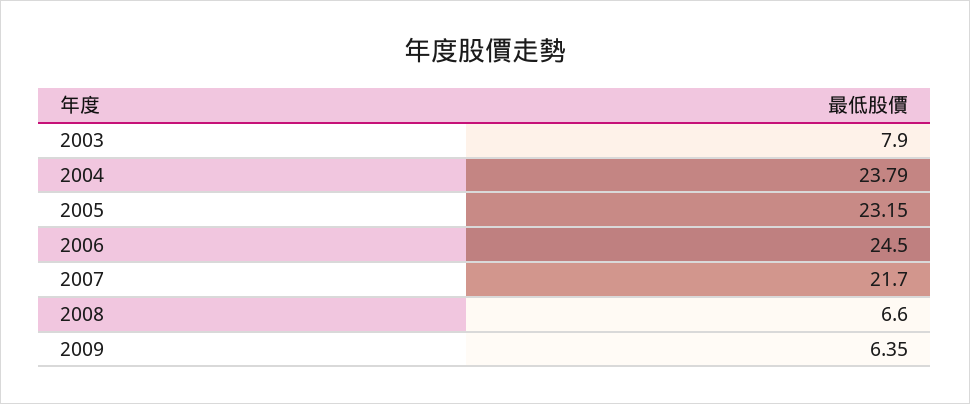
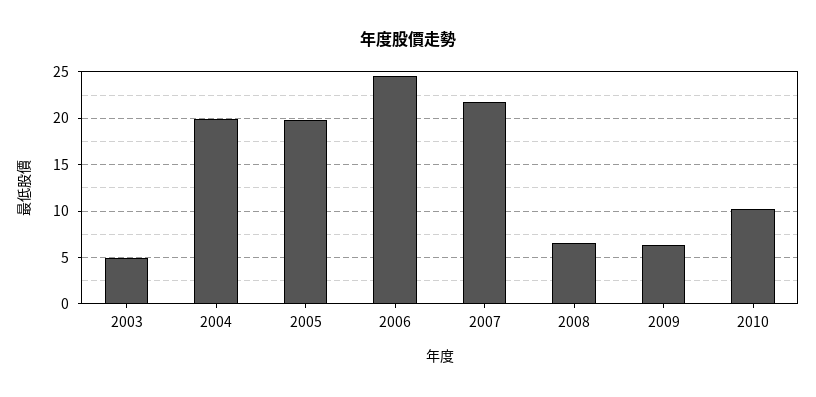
2003: 7.9 -> 5
2004: 23.79 -> 20
2005: 23.15 -> 20
2010: none -> 10

